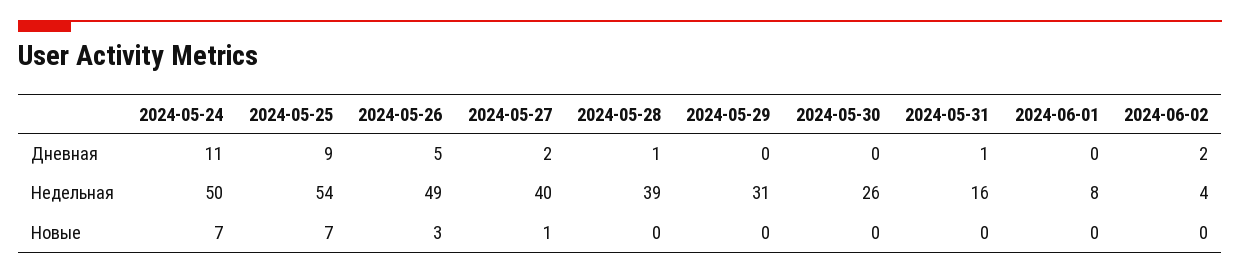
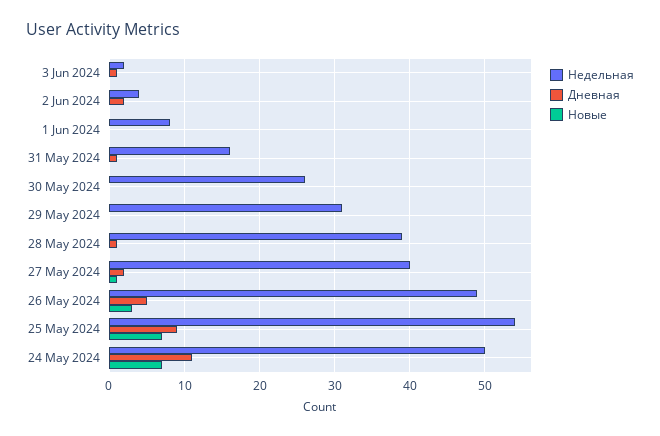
Недельная, 3 Jun 2024: none -> 2
Дневная, 3 Jun 2024: none -> 1
Новые, 3 Jun 2024: none -> 0

